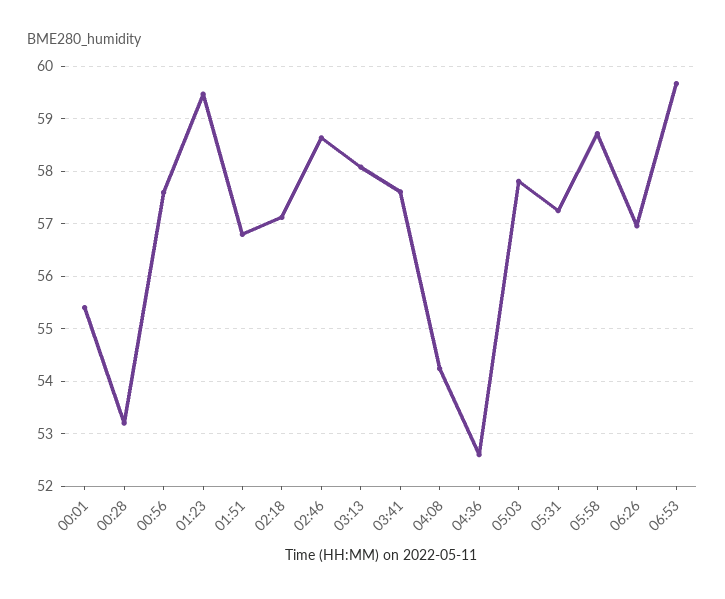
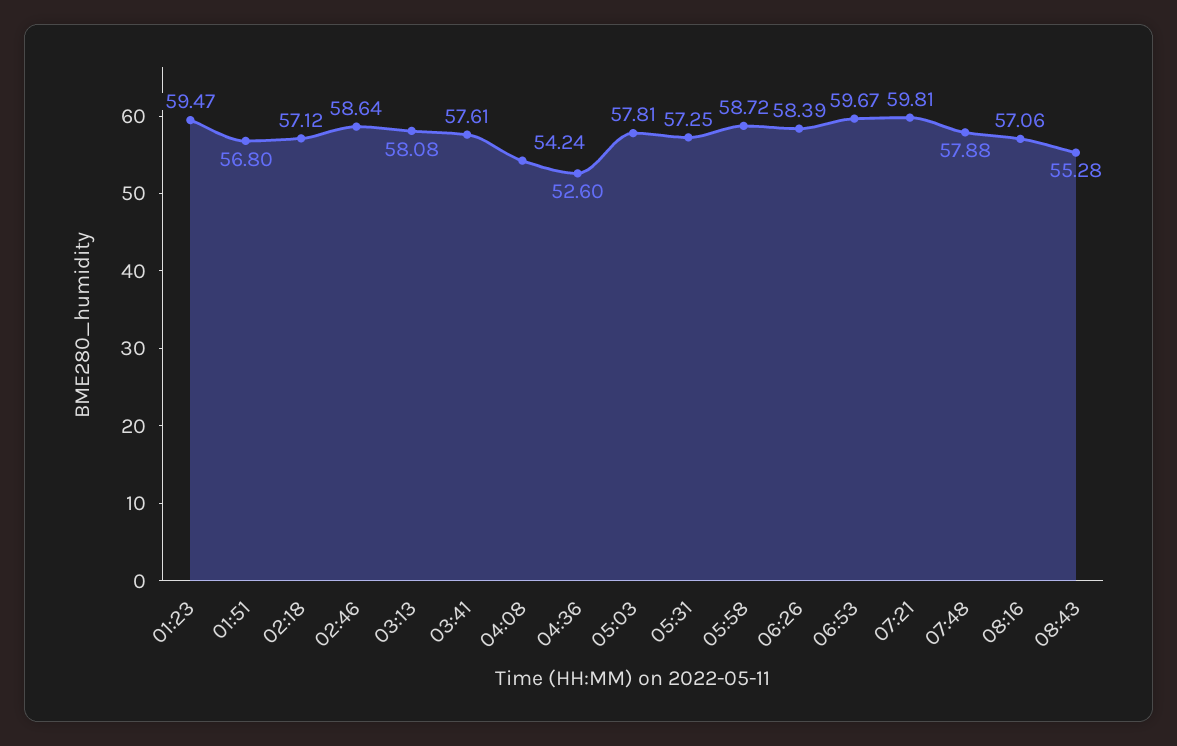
00:01: 55.4 -> none
00:28: 53.2 -> none
00:56: 57.6 -> none
06:26: 57 -> 58.39
07:21: none -> 59.81
07:48: none -> 57.88
08:16: none -> 57.06
08:43: none -> 55.28

